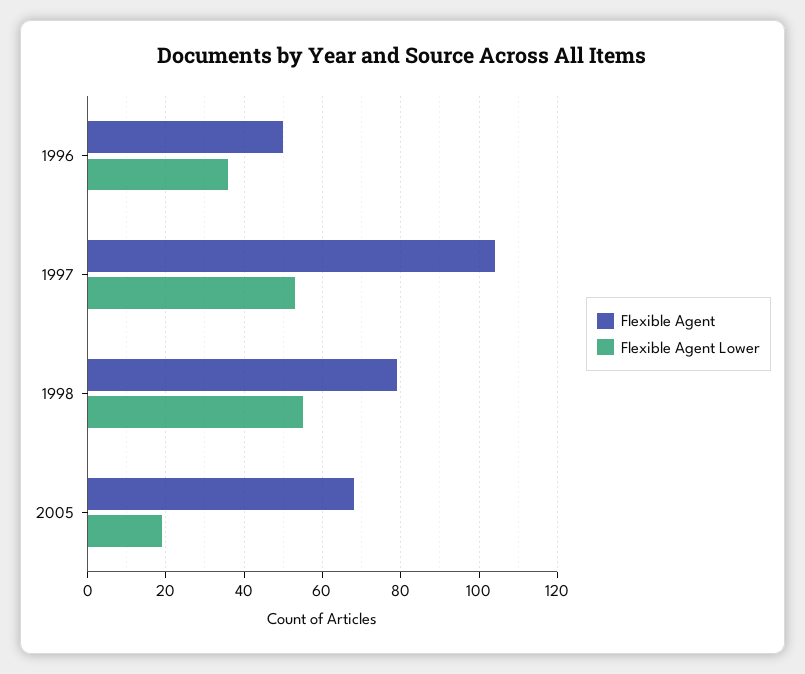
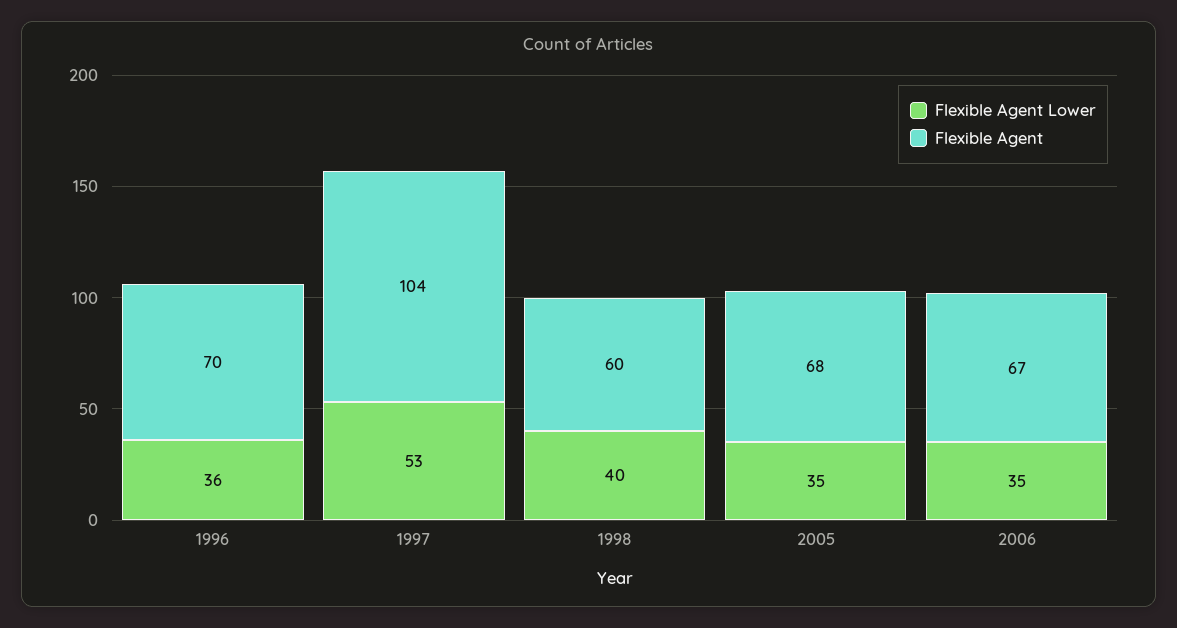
Flexible Agent, 1996: 50 -> 70
Flexible Agent, 1998: 80 -> 60
Flexible Agent Lower, 1998: 55 -> 40
Flexible Agent Lower, 2005: 20 -> 35
Flexible Agent Lower, 2006: none -> 35
Flexible Agent, 2006: none -> 67

